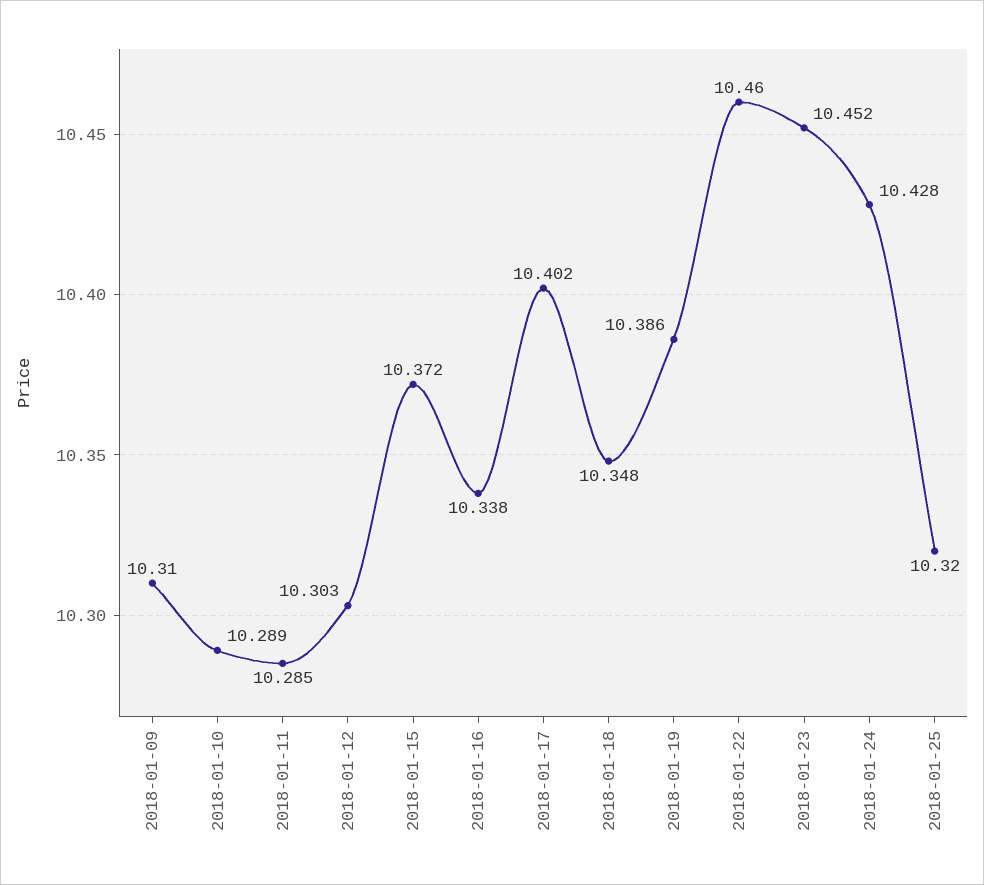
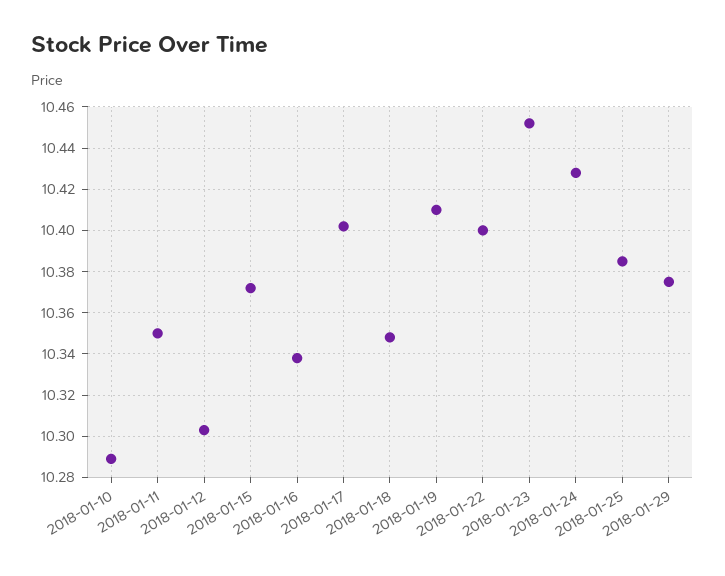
2018-01-09: 10.31 -> none
2018-01-11: 10.285 -> 10.35
2018-01-19: 10.386 -> 10.41
2018-01-22: 10.46 -> 10.4
2018-01-25: 10.32 -> 10.385
2018-01-29: none -> 10.375

